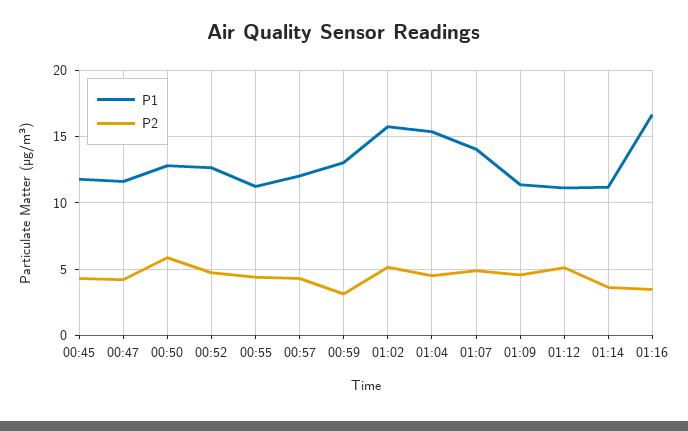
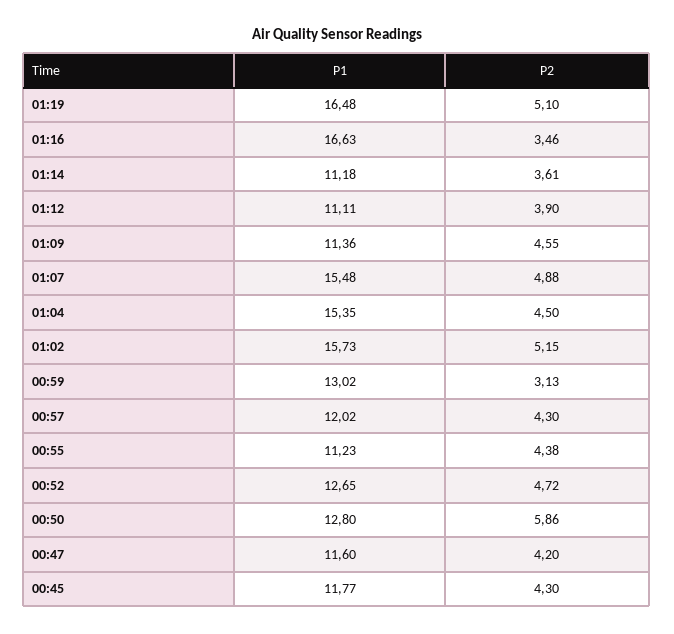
P1, 01:07: 14 -> 15.48
P2, 01:12: 5 -> 3.9
P1, 01:19: none -> 16.48
P2, 01:19: none -> 5.1

